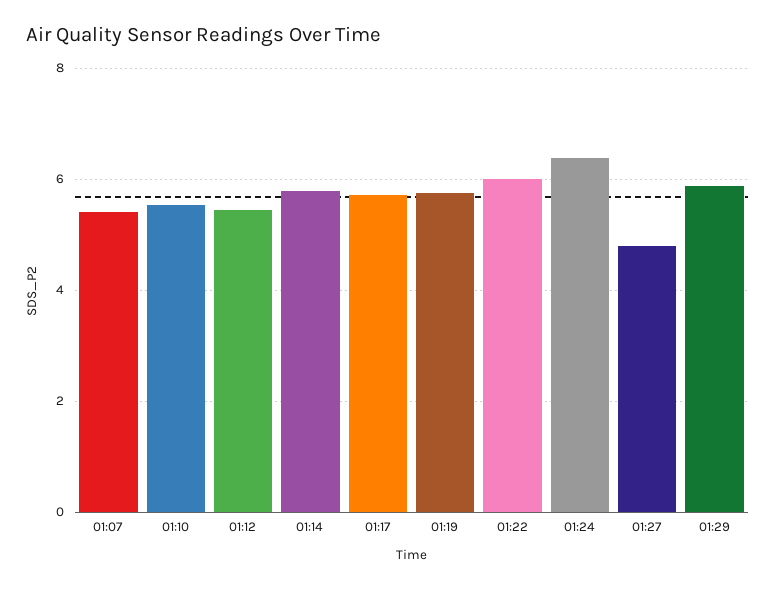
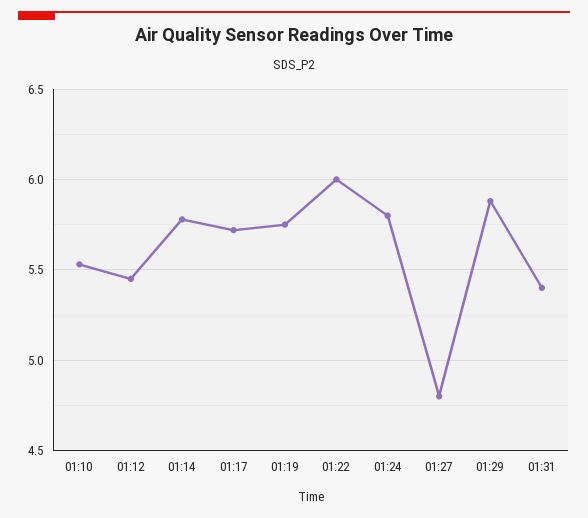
01:07: 5.4 -> none
01:24: 6.4 -> 5.8
01:31: none -> 5.4

